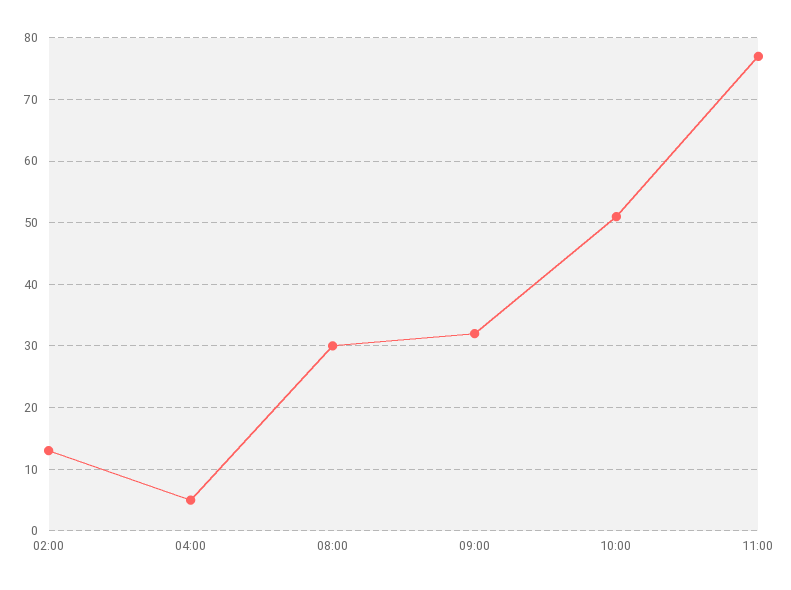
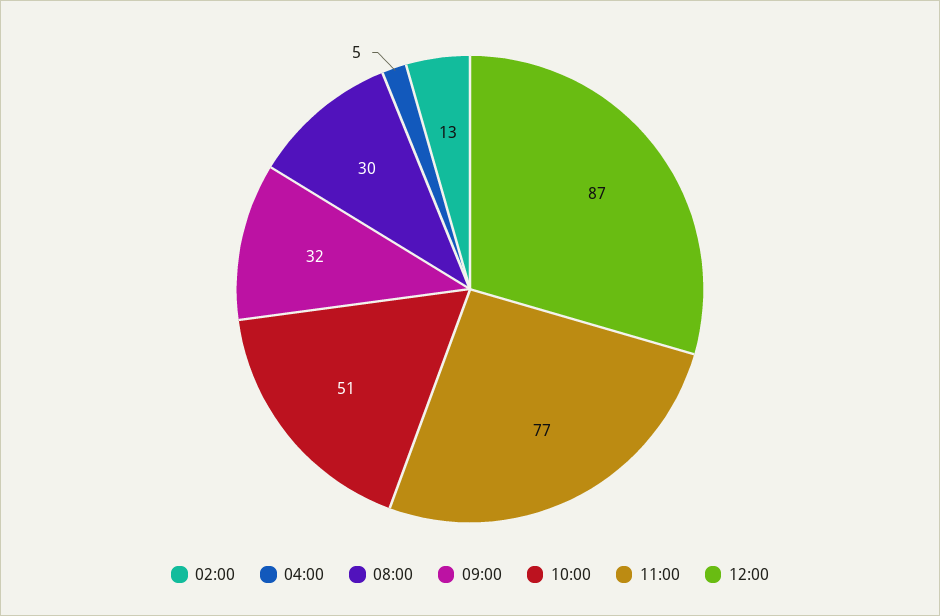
12:00: none -> 87

